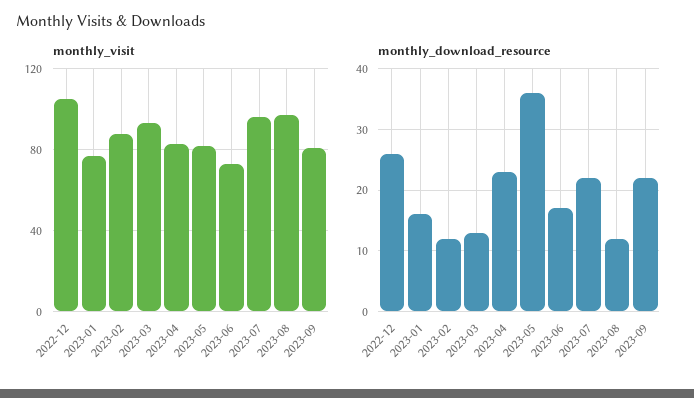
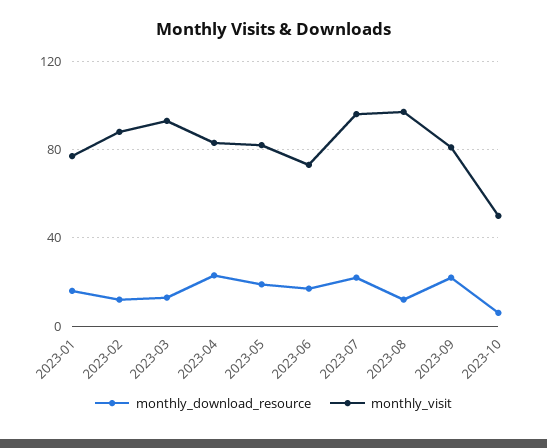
monthly_visit, 2022-12: 105 -> none
monthly_download_resource, 2022-12: 26 -> none
monthly_download_resource, 2023-05: 36 -> 20
monthly_download_resource, 2023-10: none -> 5
monthly_visit, 2023-10: none -> 50

